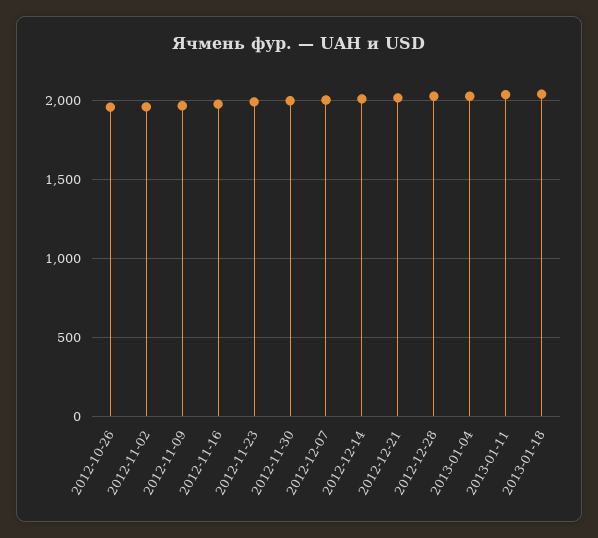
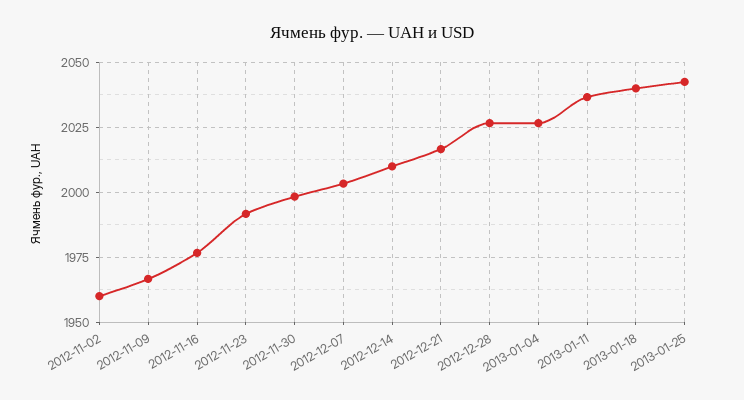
2012-10-26: 1950 -> none
2013-01-25: none -> 2042.5

